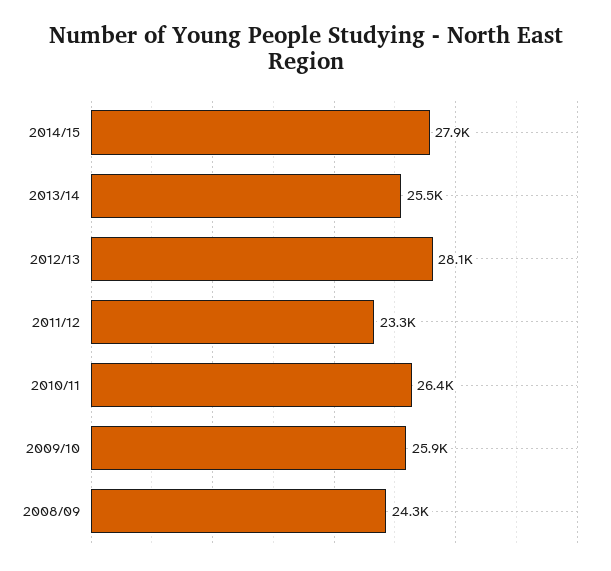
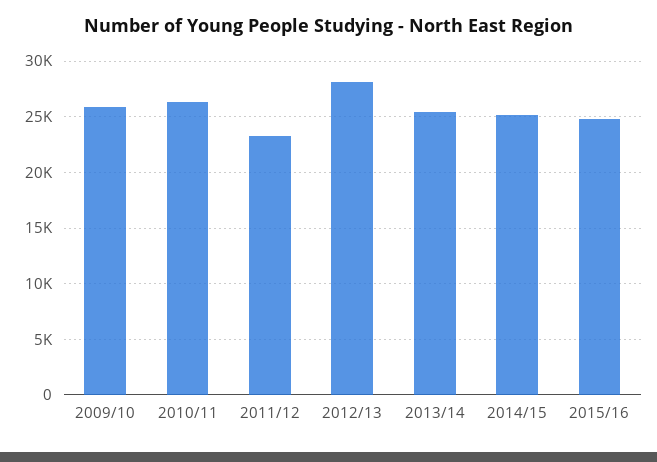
2014/15: 27900 -> 25000
2008/09: 24300 -> none
2015/16: none -> 25000

